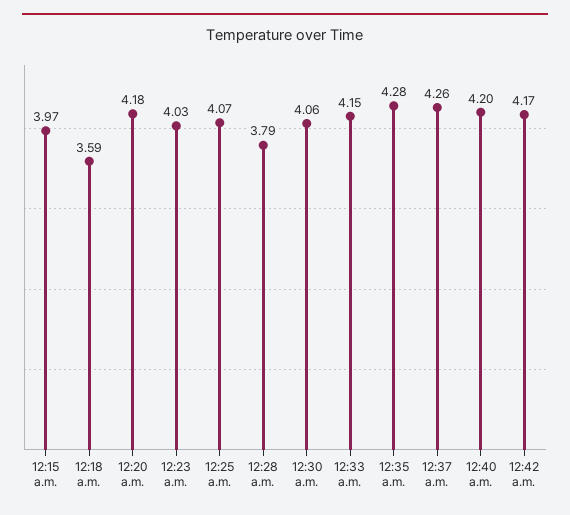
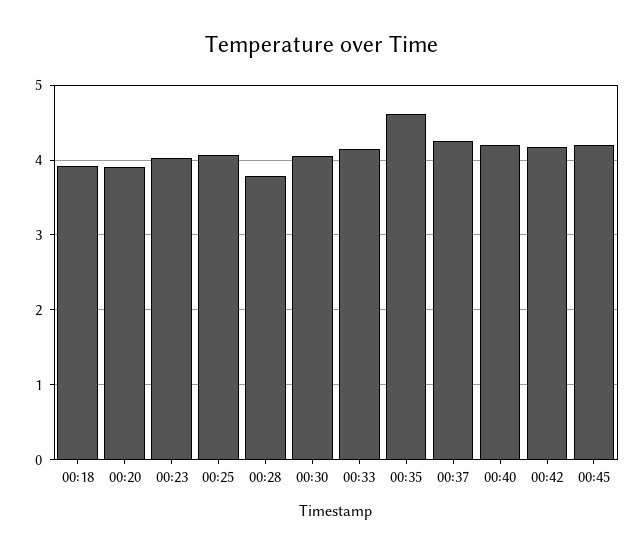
12:15 a.m.: 3.97 -> none
12:18 a.m.: 3.59 -> 3.9
12:20 a.m.: 4.18 -> 3.9
12:35 a.m.: 4.28 -> 4.6
00:45: none -> 4.2

